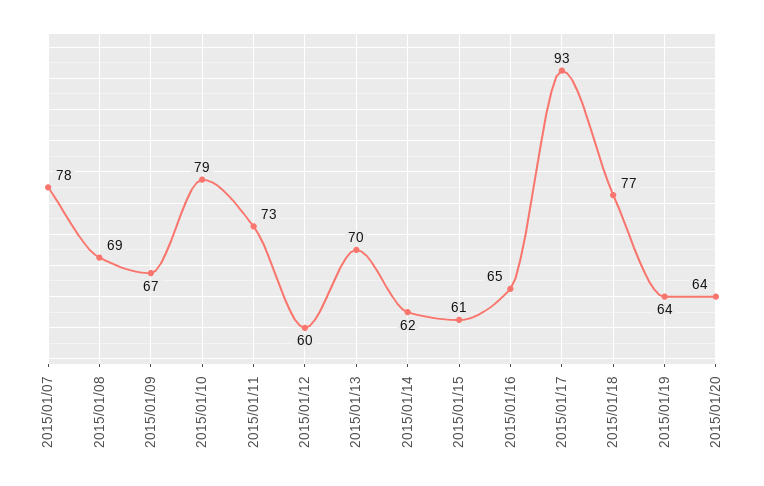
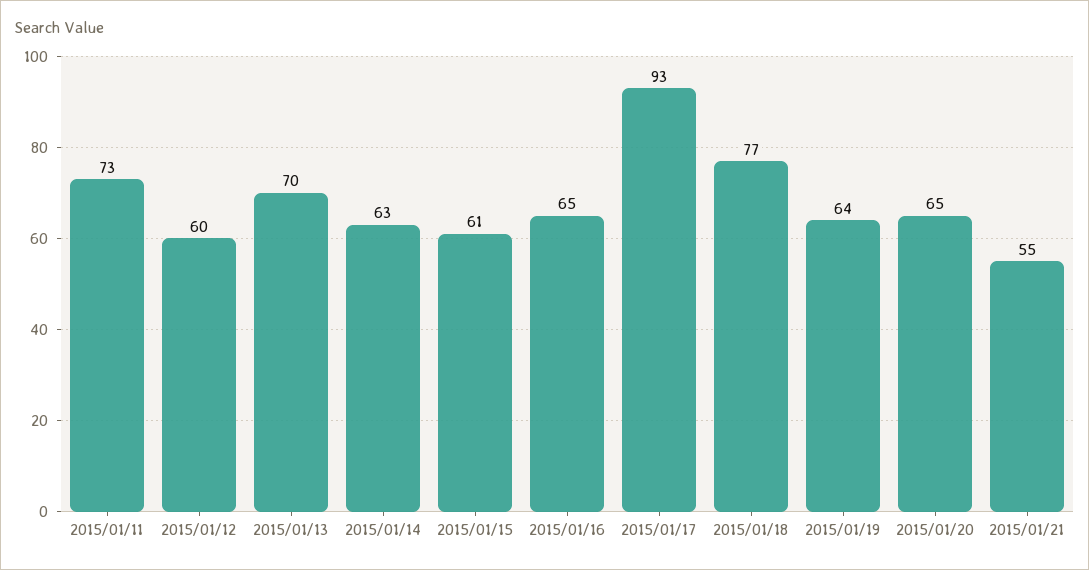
2015/01/07: 78 -> none
2015/01/08: 69 -> none
2015/01/09: 67 -> none
2015/01/10: 79 -> none
2015/01/14: 62 -> 63
2015/01/20: 64 -> 65
2015/01/21: none -> 55

